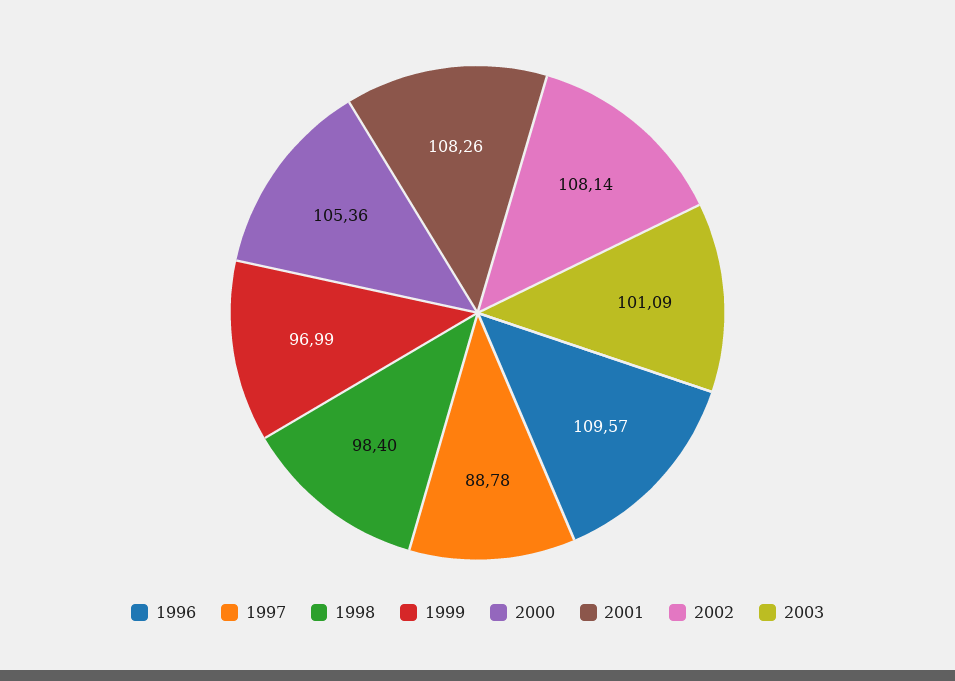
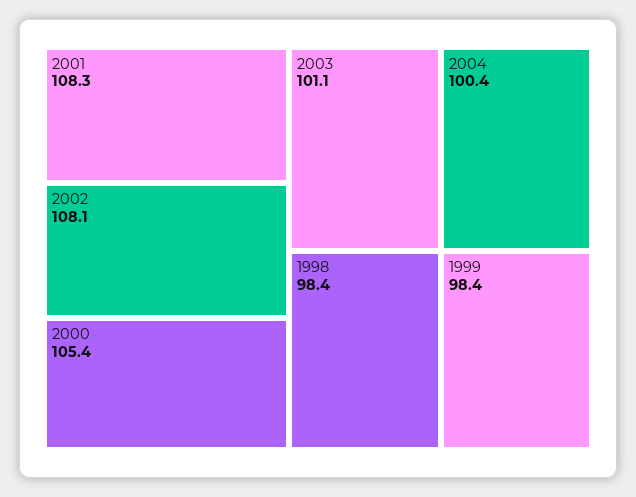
1996: 109.57 -> none
1997: 88.78 -> none
1999: 96.99 -> 98.4
2004: none -> 100.4

